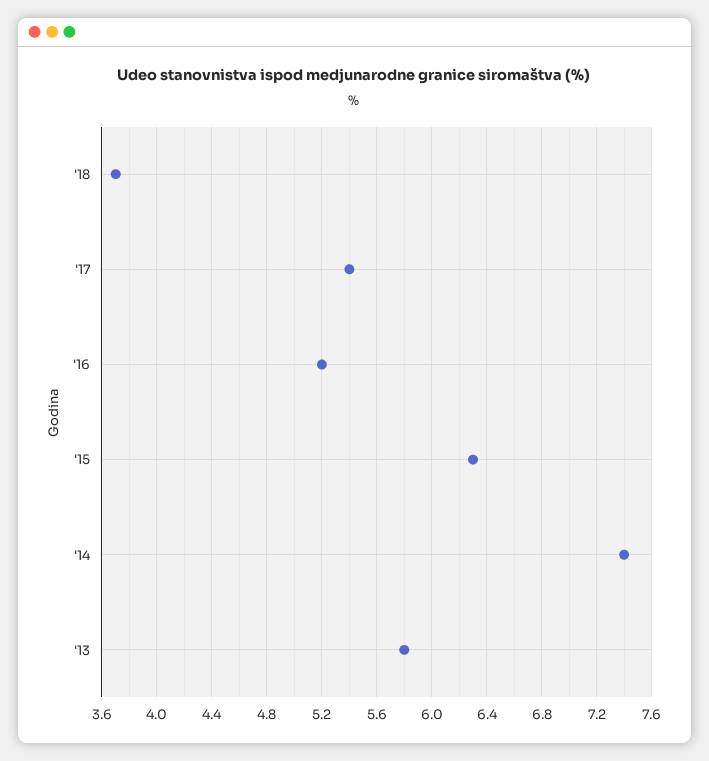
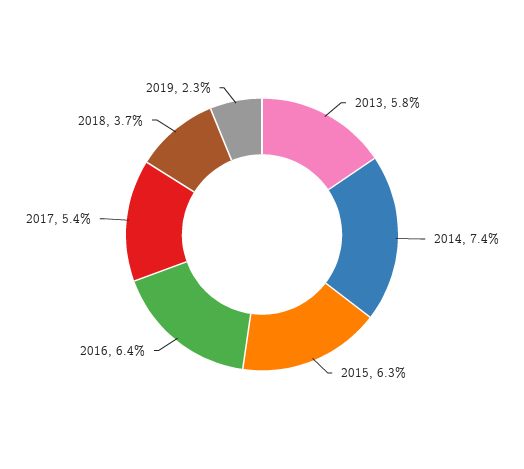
'16: 5.2 -> 6.4
2019: none -> 2.3

